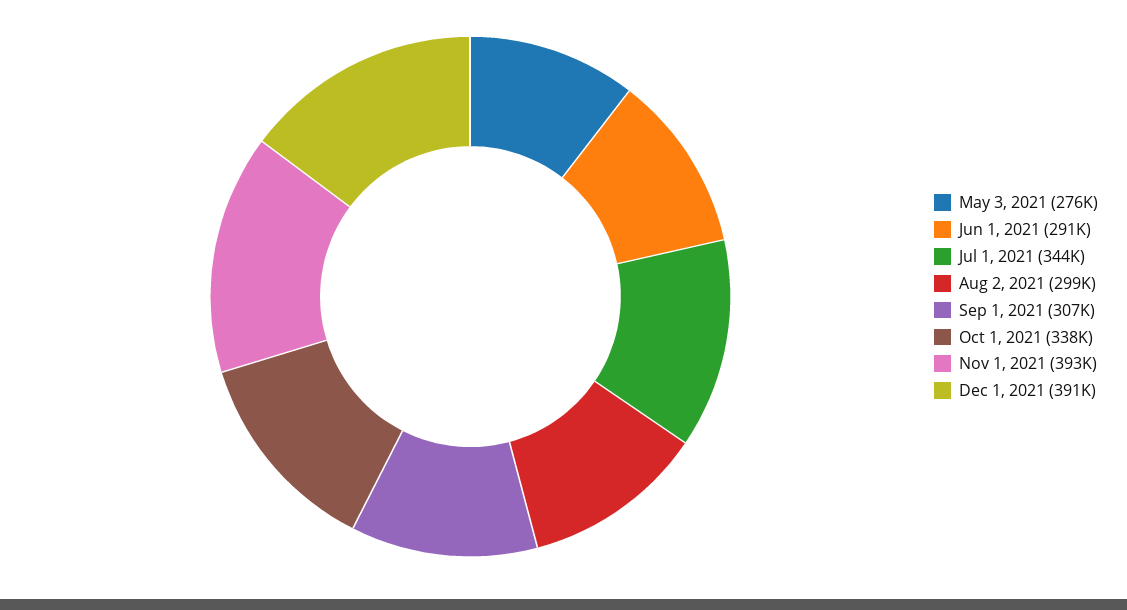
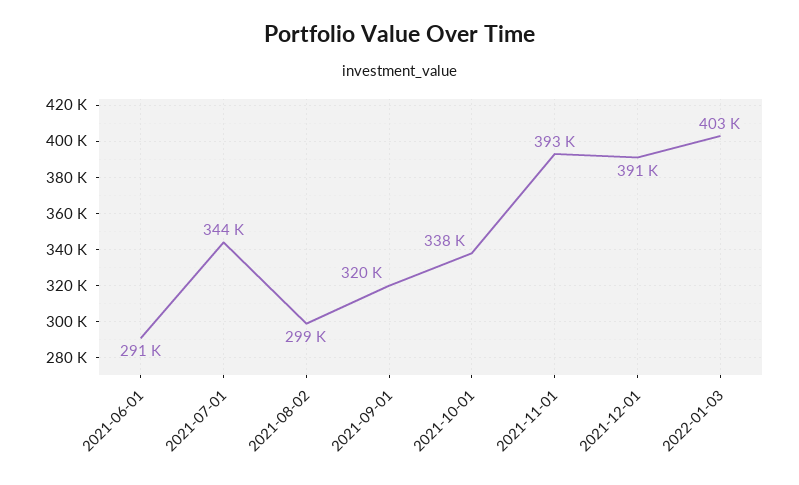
May 3, 2021: 276000 -> none
Sep 1, 2021: 307000 -> 320000
2022-01-03: none -> 403000

